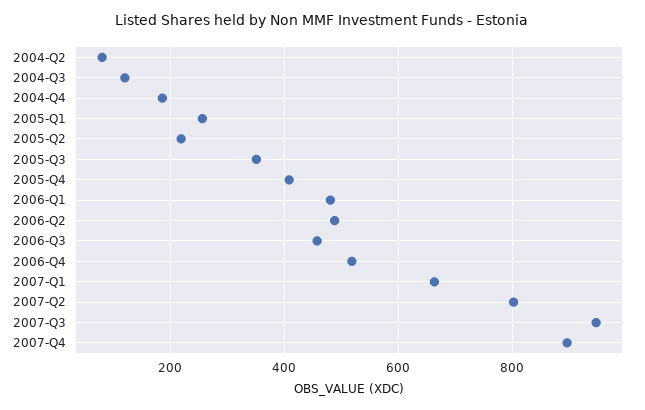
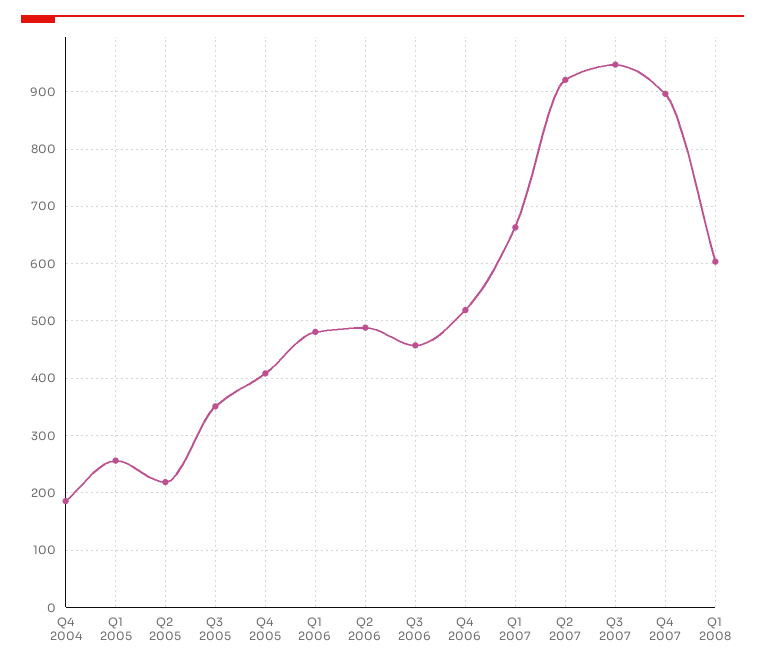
2004-Q2: 80 -> none
2004-Q3: 120 -> none
2007-Q2: 800 -> 920
Q1 2008: none -> 600

